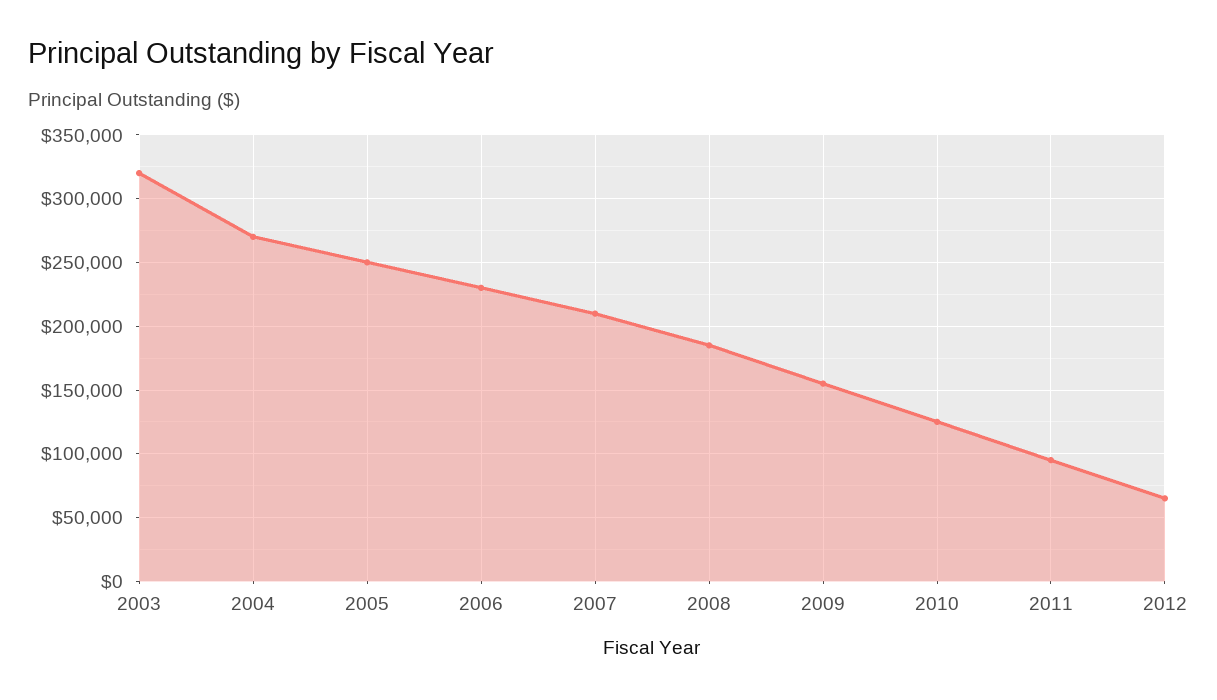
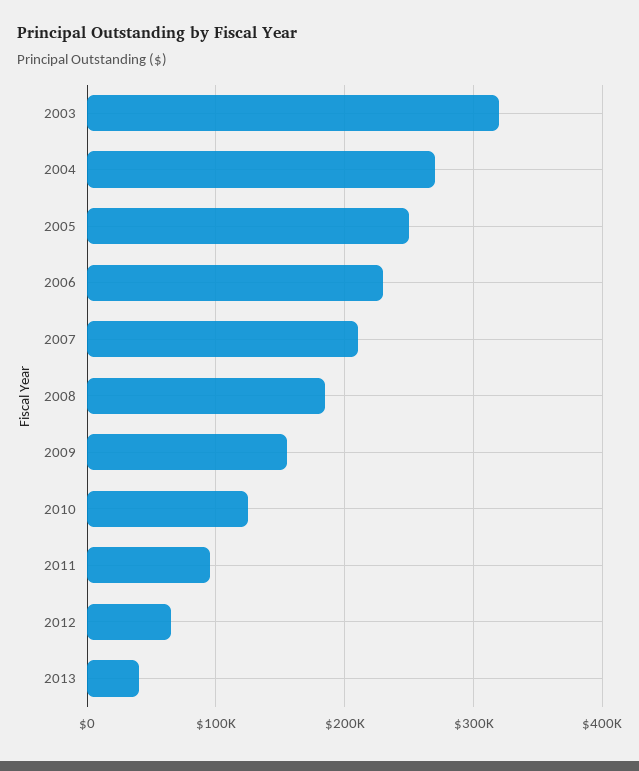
2013: none -> 40000

